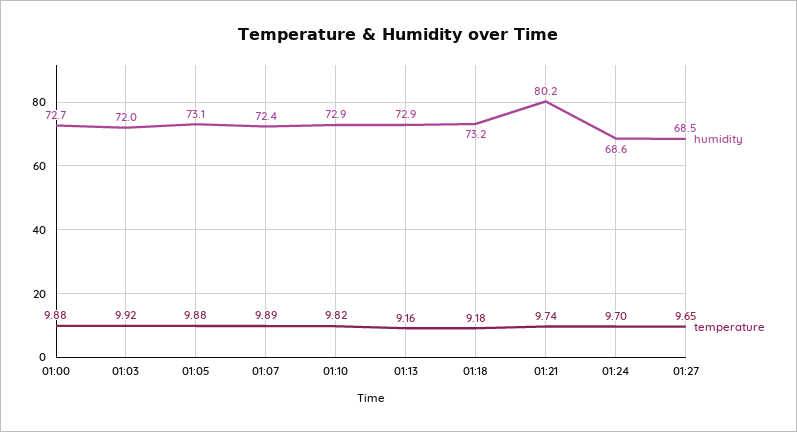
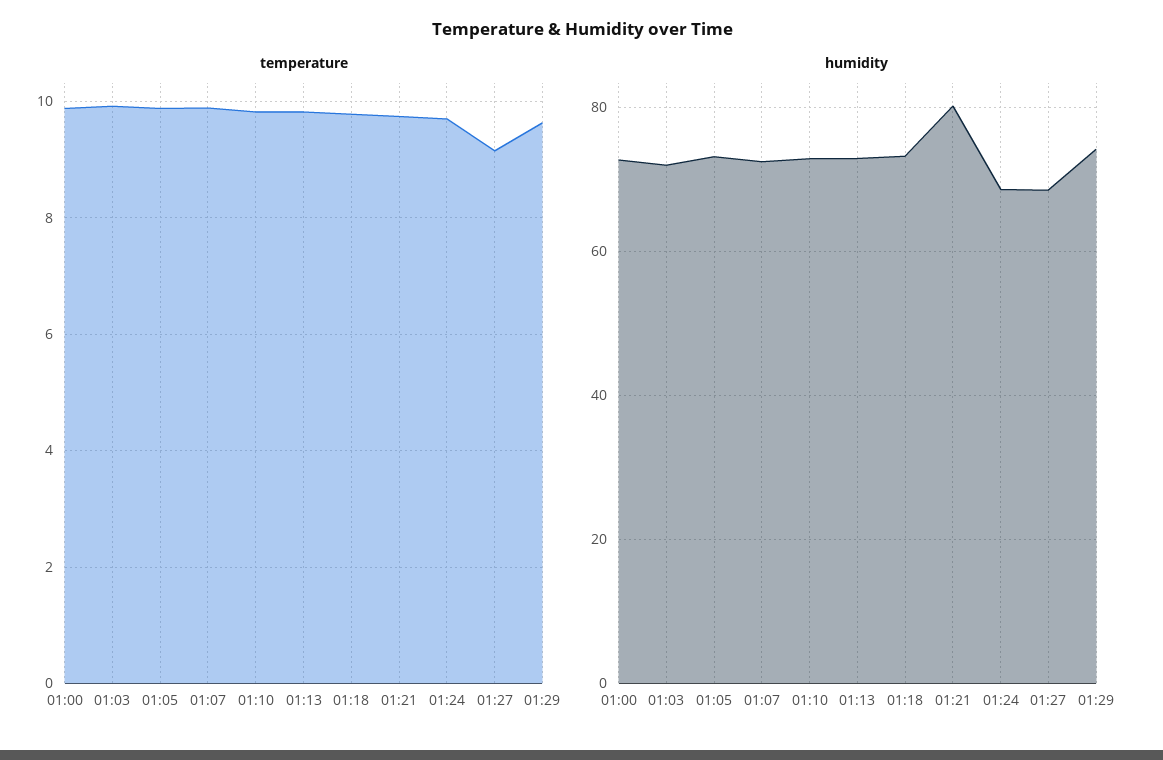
temperature, 01:13: 9.16 -> 9.8
temperature, 01:18: 9.18 -> 9.8
temperature, 01:27: 9.65 -> 9.2
temperature, 01:29: none -> 9.6
humidity, 01:29: none -> 74

